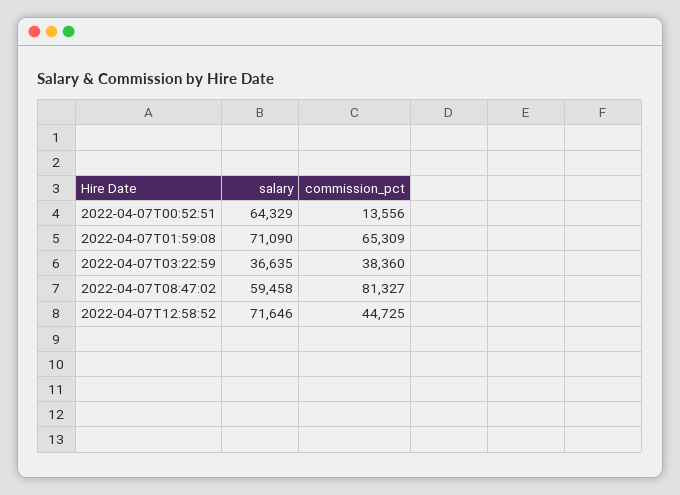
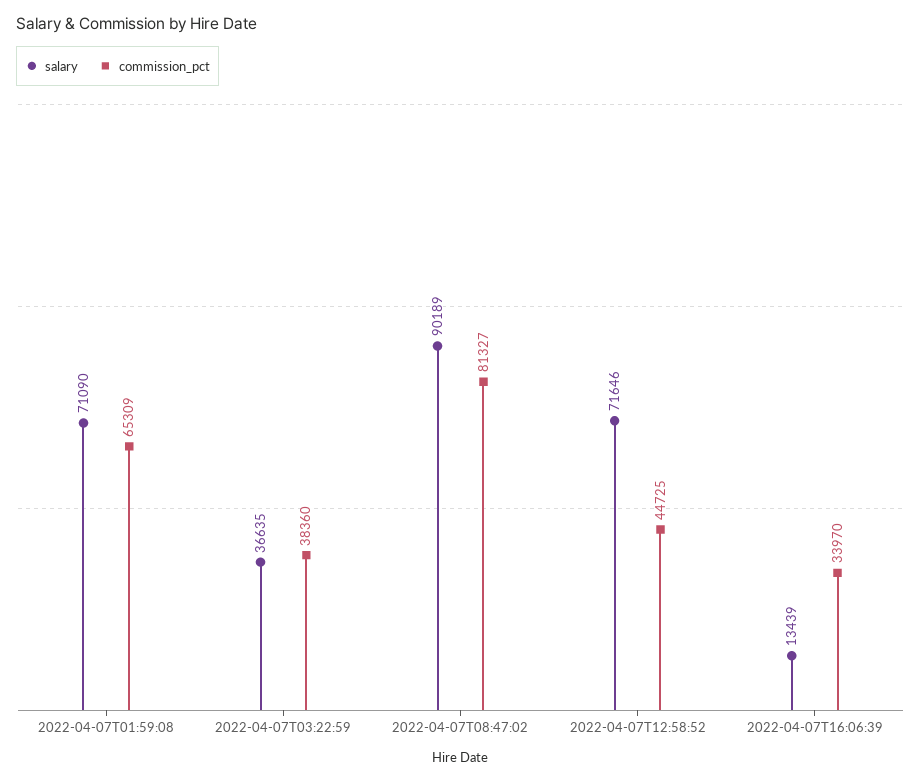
salary, 2022-04-07T00:52:51: 64329 -> none
commission_pct, 2022-04-07T00:52:51: 13556 -> none
salary, 2022-04-07T08:47:02: 59458 -> 90189
salary, 2022-04-07T16:06:39: none -> 13439
commission_pct, 2022-04-07T16:06:39: none -> 33970

